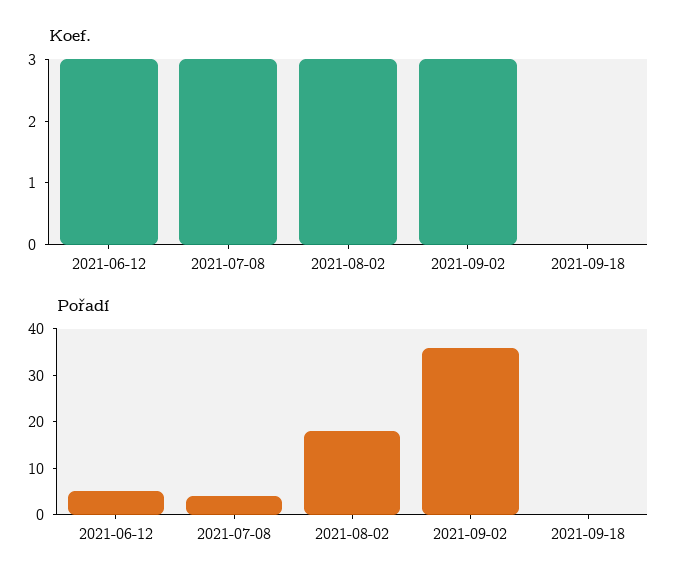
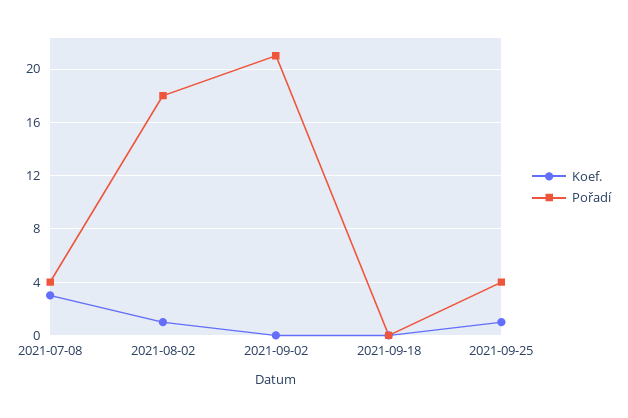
Koef., 2021-06-12: 3 -> none
Koef., 2021-08-02: 3 -> 1
Koef., 2021-09-02: 3 -> 0
Pořadí, 2021-06-12: 5 -> none
Pořadí, 2021-09-02: 35 -> 21
Koef., 2021-09-25: none -> 1
Pořadí, 2021-09-25: none -> 4

